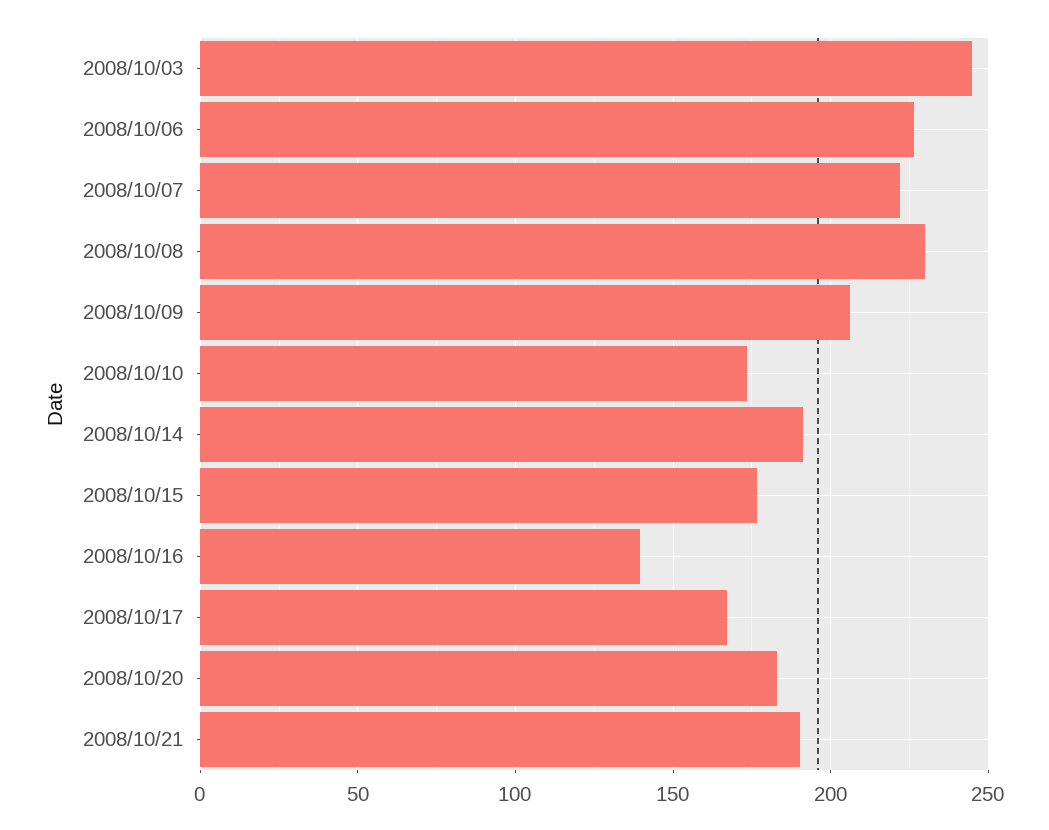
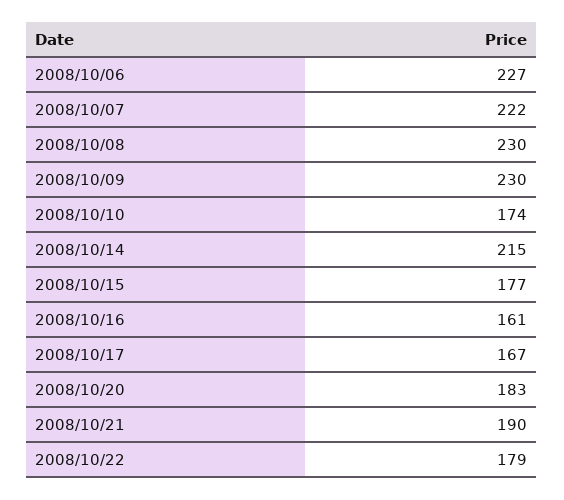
2008/10/03: 245 -> none
2008/10/09: 205 -> 230
2008/10/14: 190 -> 215
2008/10/16: 140 -> 161
2008/10/22: none -> 179

